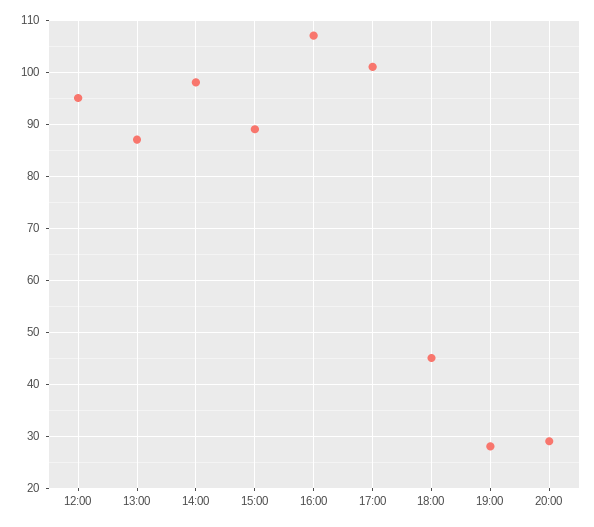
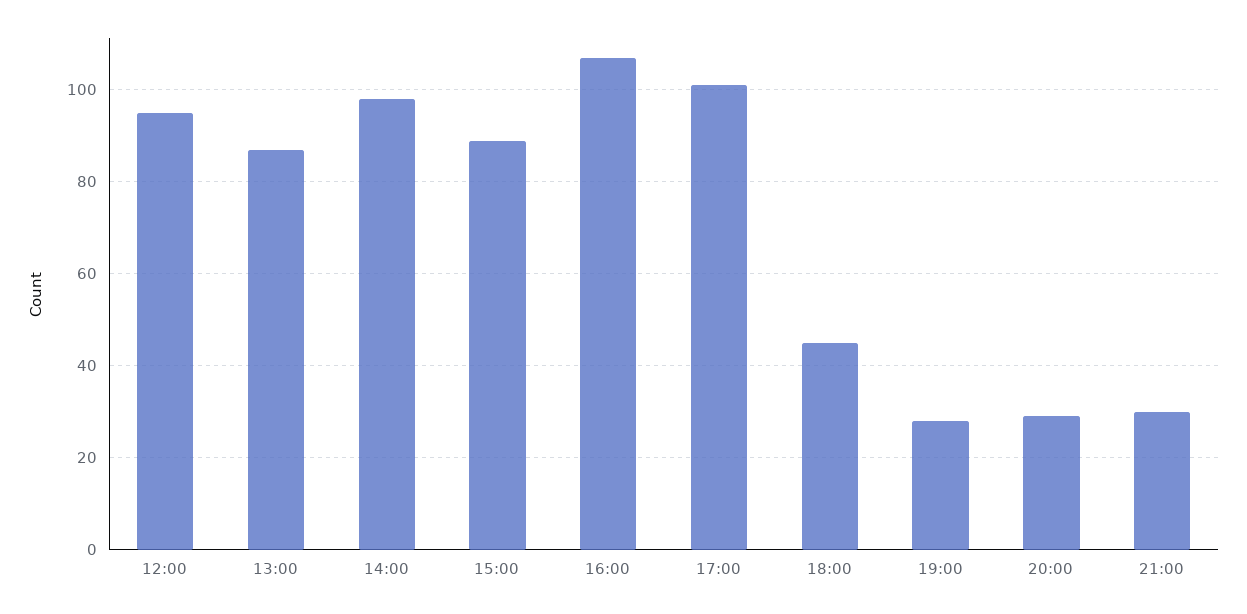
21:00: none -> 30

